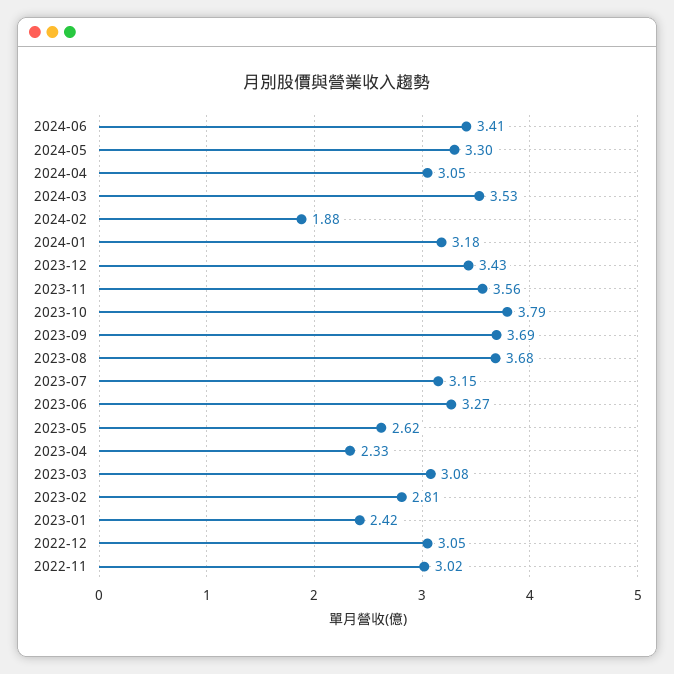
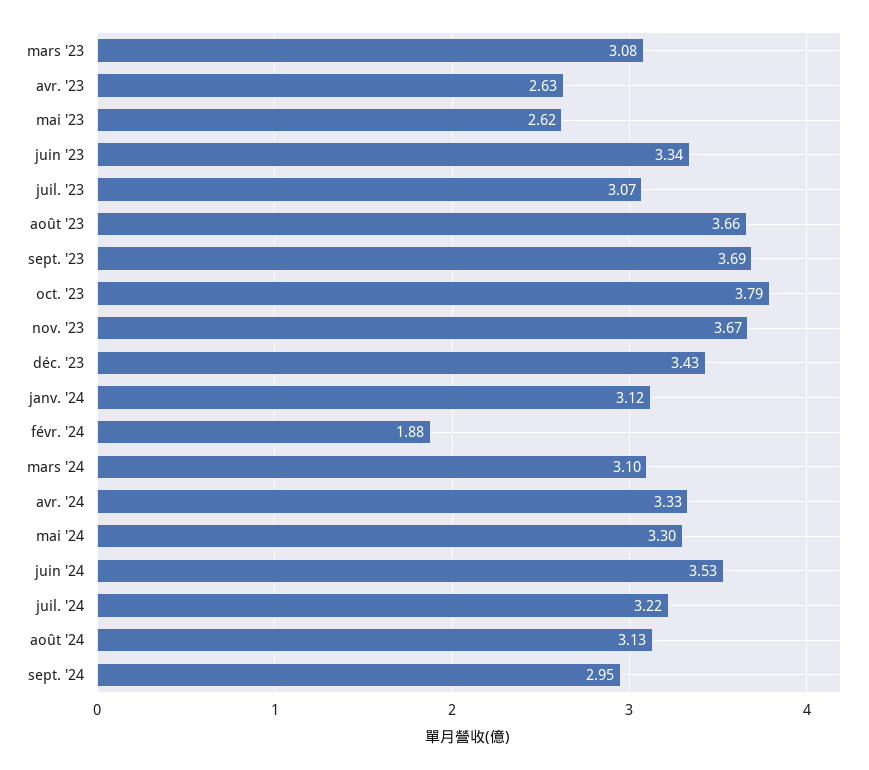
2024-06: 3.41 -> 3.53
2024-04: 3.05 -> 3.33
2024-03: 3.53 -> 3.1
2024-01: 3.18 -> 3.12
2023-11: 3.56 -> 3.67
2023-08: 3.68 -> 3.66
2023-07: 3.15 -> 3.07
2023-06: 3.27 -> 3.34
2023-04: 2.33 -> 2.63
2023-02: 2.81 -> none
2023-01: 2.42 -> none
2022-12: 3.05 -> none
2022-11: 3.02 -> none
juil. '24: none -> 3.22
août '24: none -> 3.13
sept. '24: none -> 2.95

